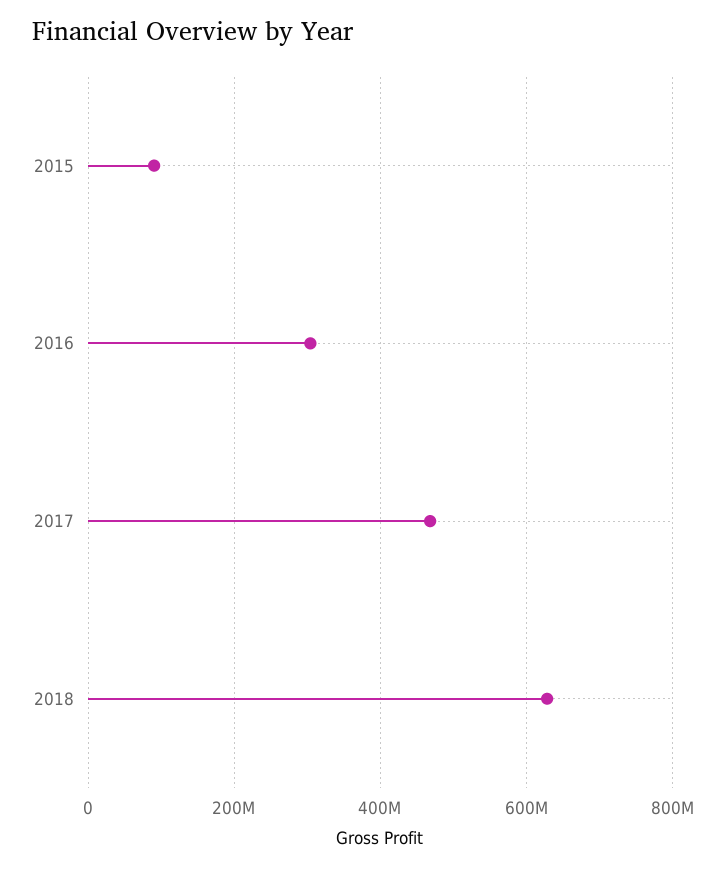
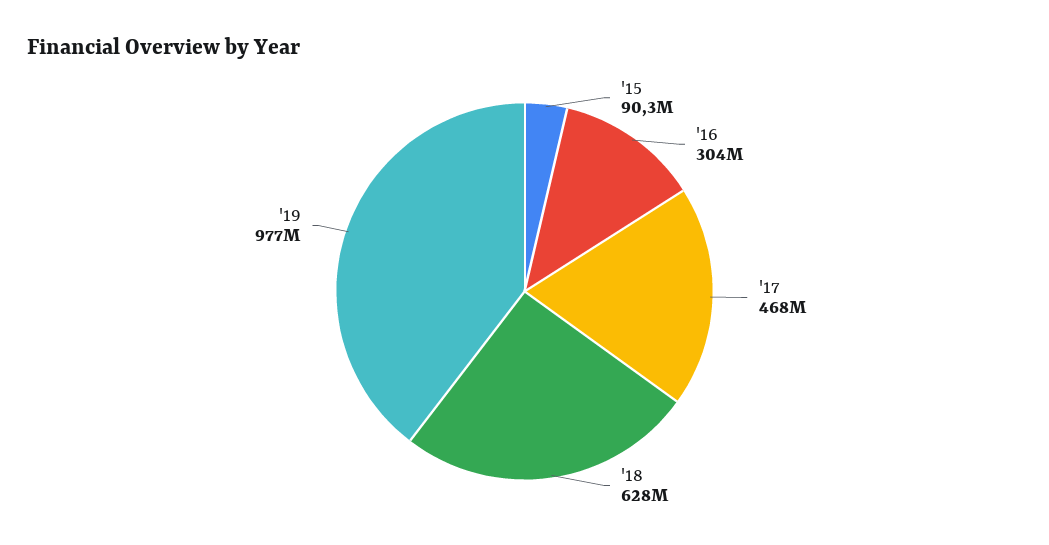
'19: none -> 977000000

